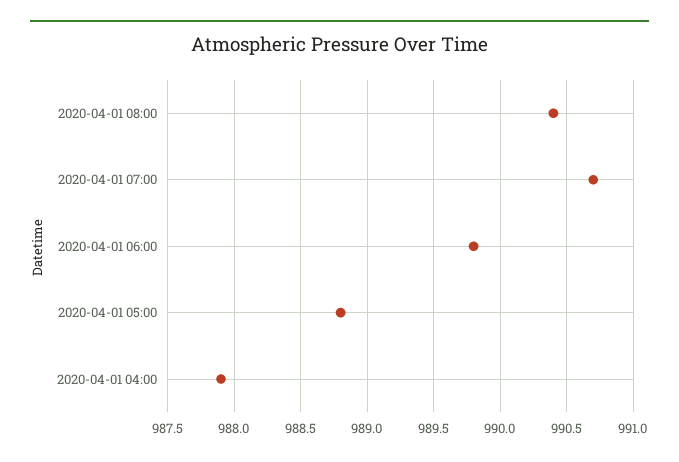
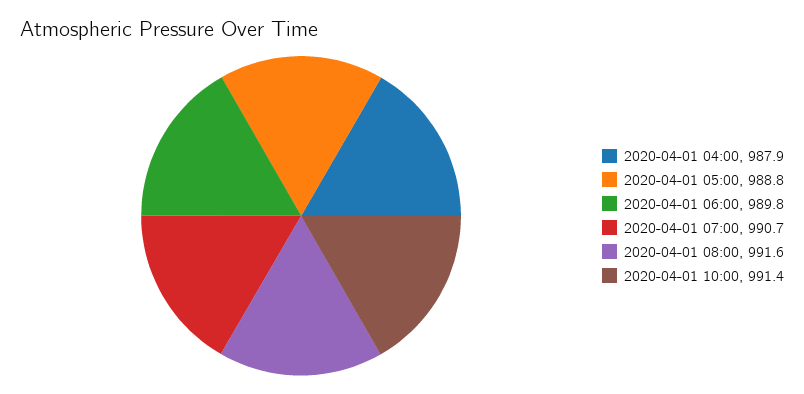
2020-04-01 08:00: 990.4 -> 991.6
2020-04-01 10:00: none -> 991.4

